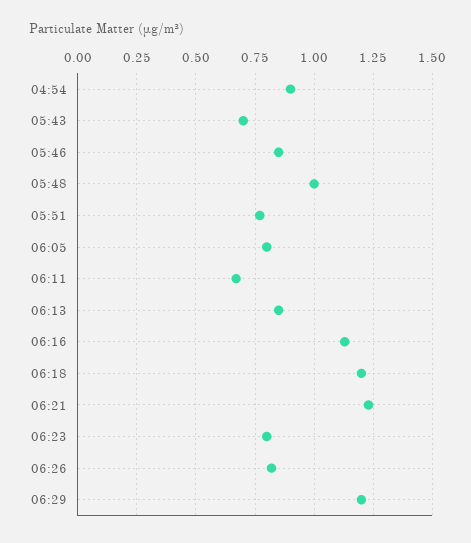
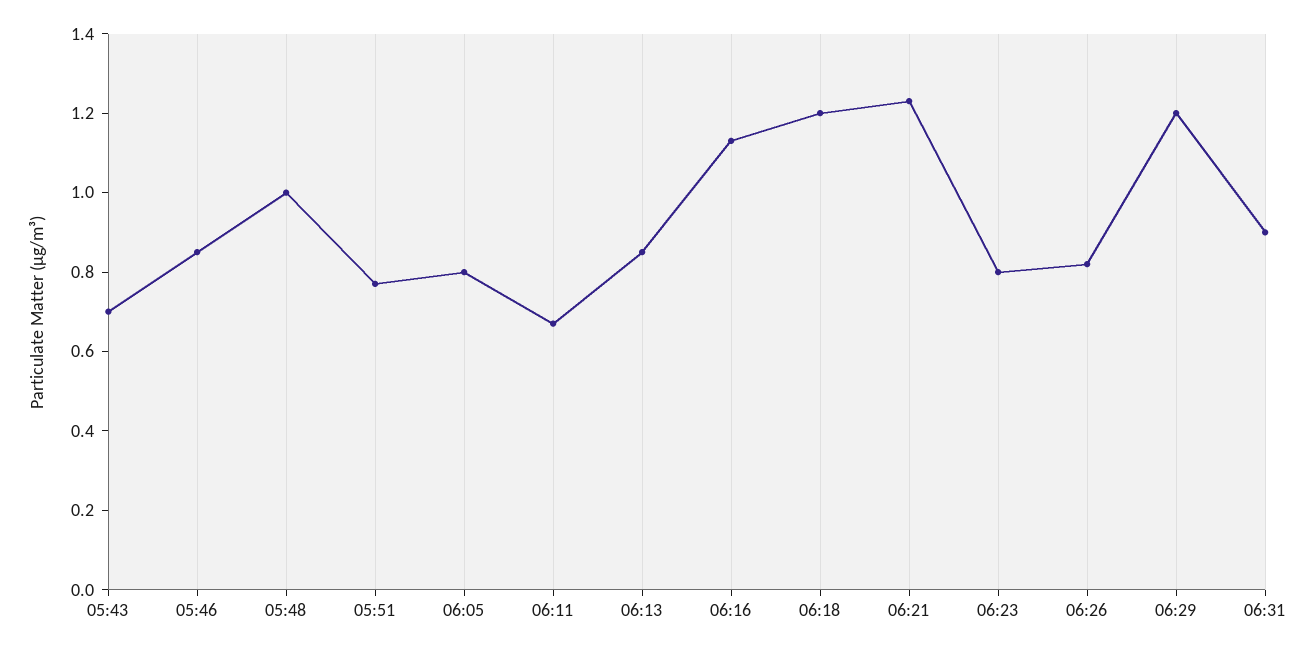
04:54: 0.9 -> none
06:31: none -> 0.9

